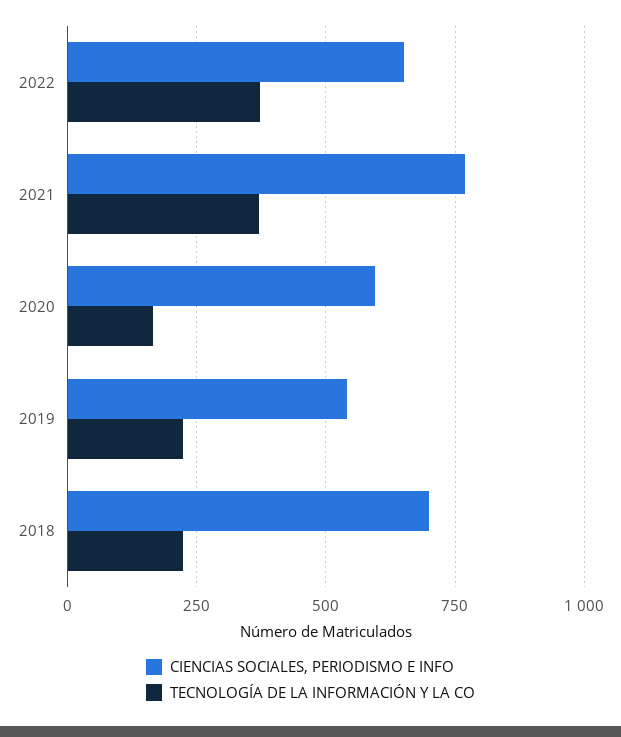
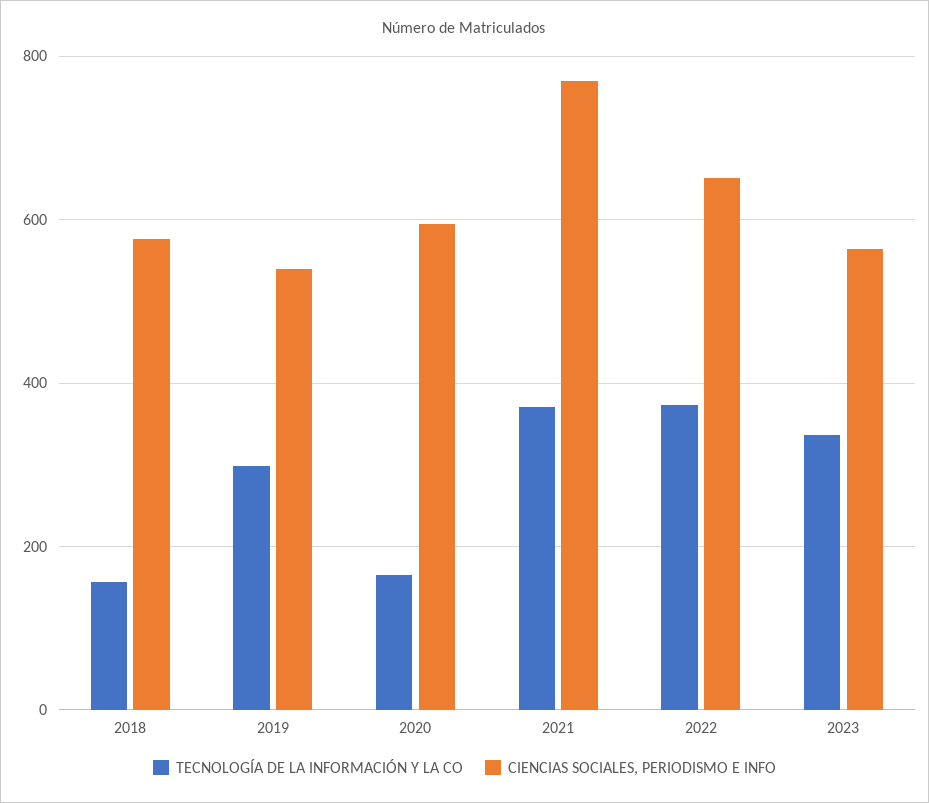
TECNOLOGÍA DE LA INFORMACIÓN Y LA CO, 2019: 225 -> 300
CIENCIAS SOCIALES, PERIODISMO E INFO, 2018: 700 -> 580
TECNOLOGÍA DE LA INFORMACIÓN Y LA CO, 2018: 225 -> 160
TECNOLOGÍA DE LA INFORMACIÓN Y LA CO, 2023: none -> 340
CIENCIAS SOCIALES, PERIODISMO E INFO, 2023: none -> 560

